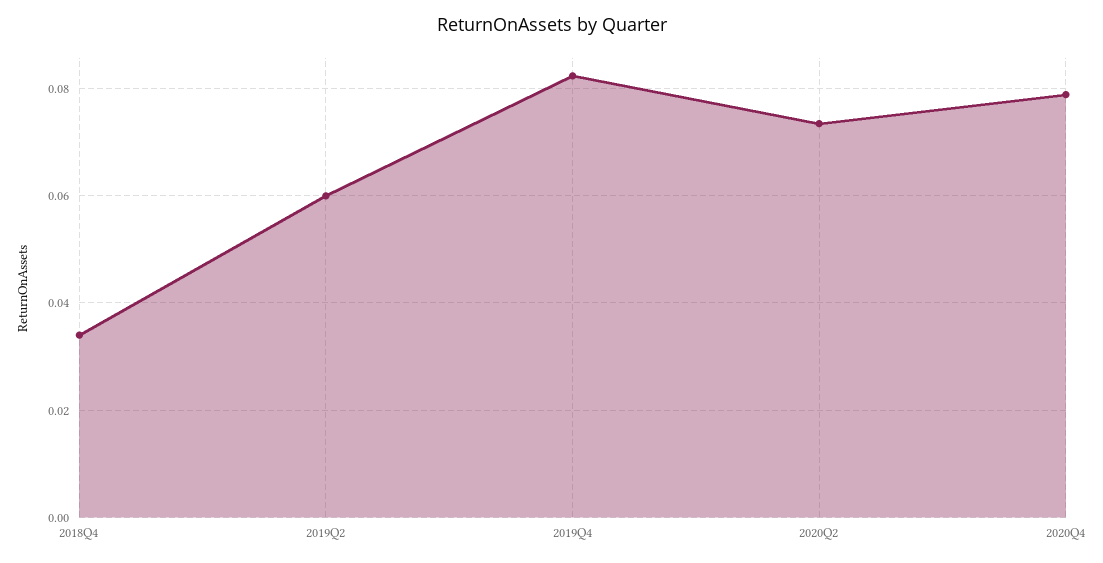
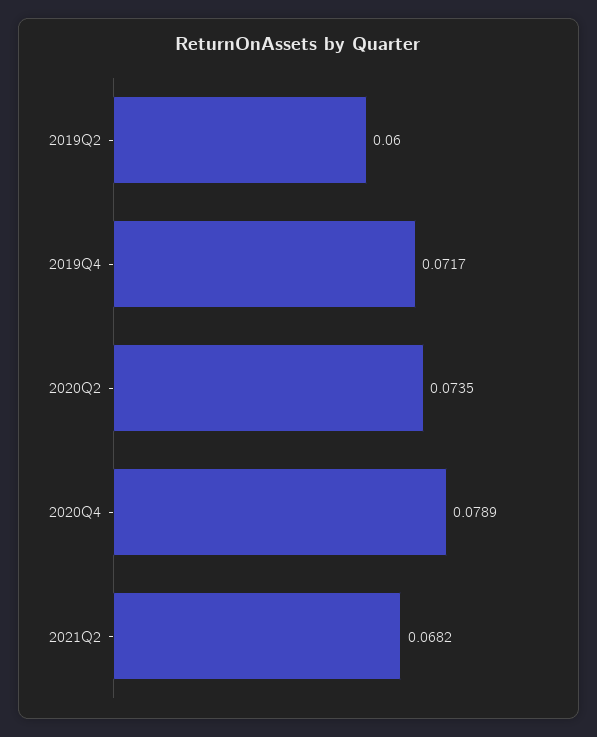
2018Q4: 0.034 -> none
2019Q4: 0.082 -> 0.0717
2021Q2: none -> 0.0682

